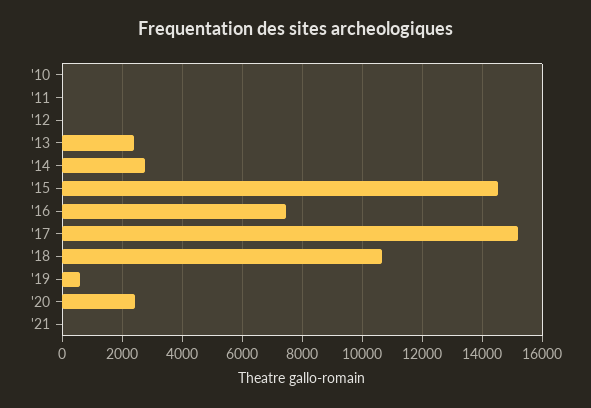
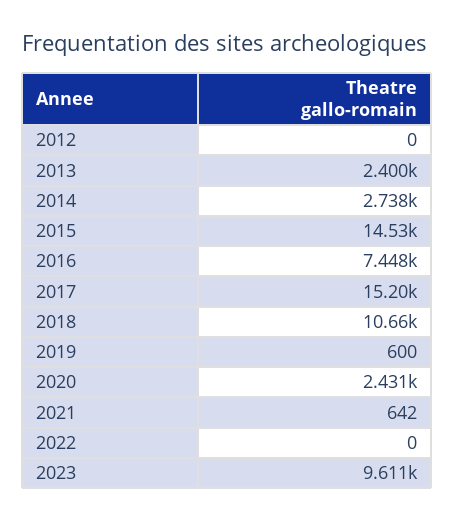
'10: 0 -> none
'11: 0 -> none
'21: 0 -> 642
2022: none -> 0
2023: none -> 9611

